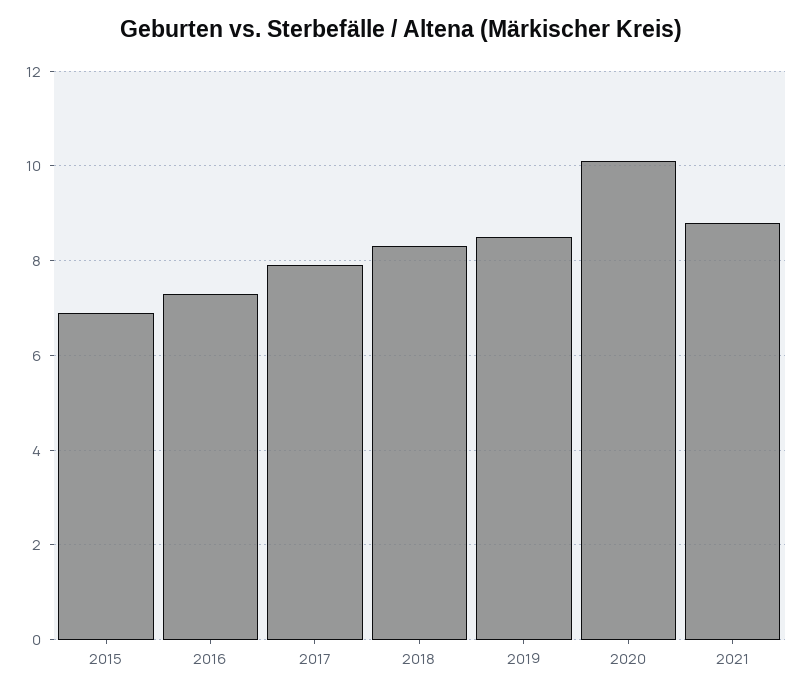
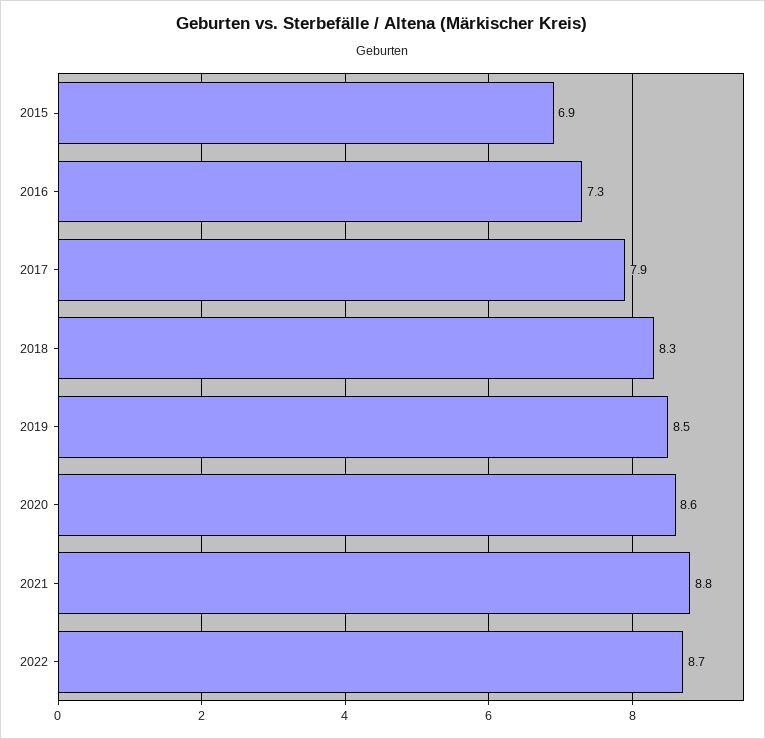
2020: 10 -> 8.6
2022: none -> 8.7

